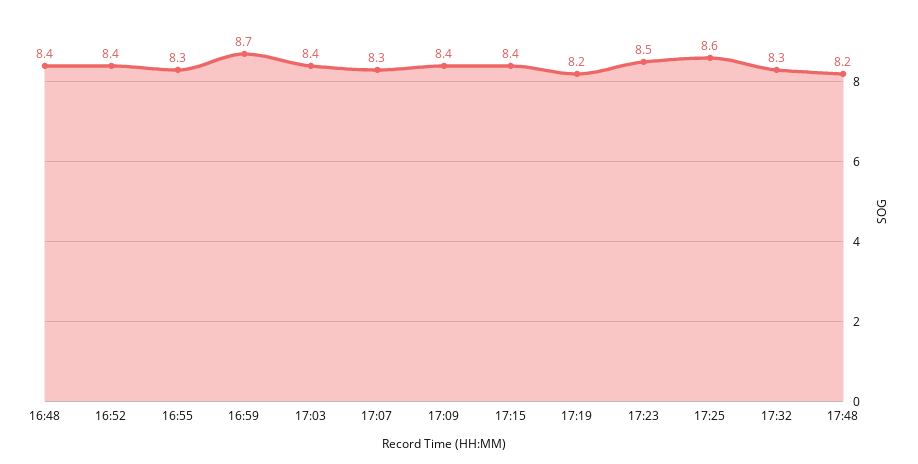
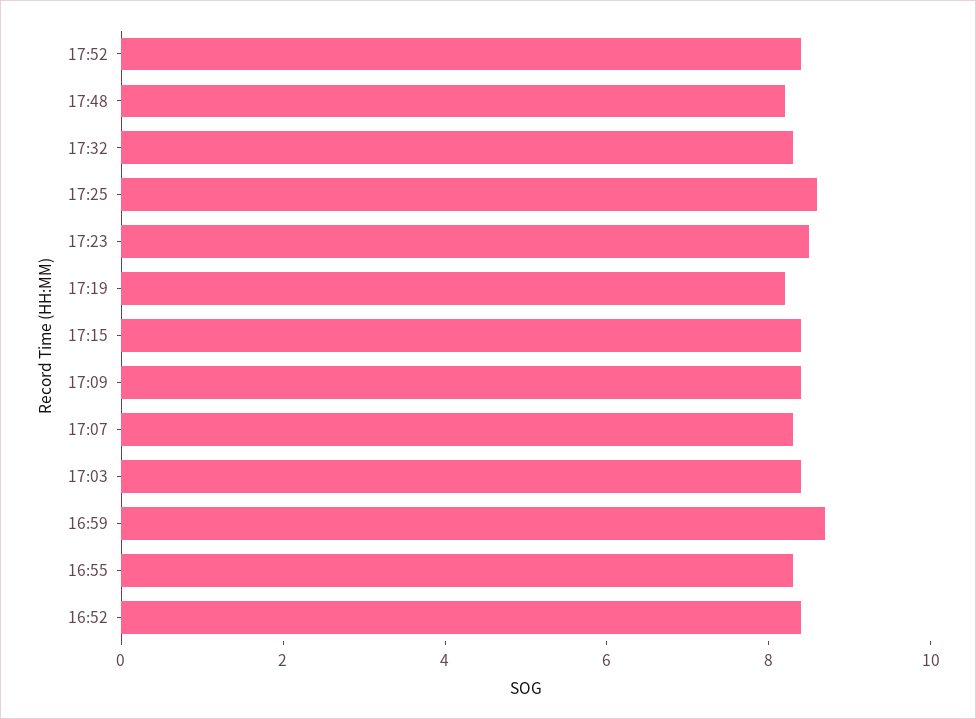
16:48: 8.4 -> none
17:52: none -> 8.5

